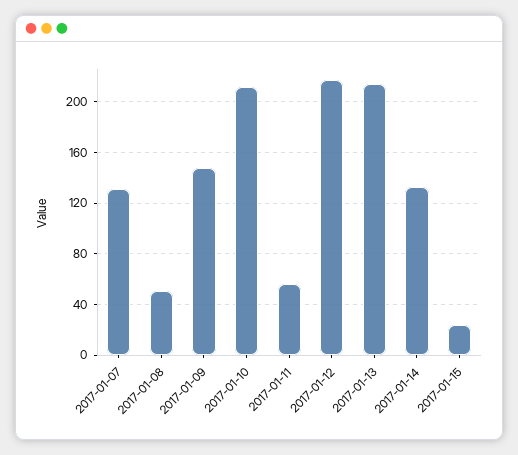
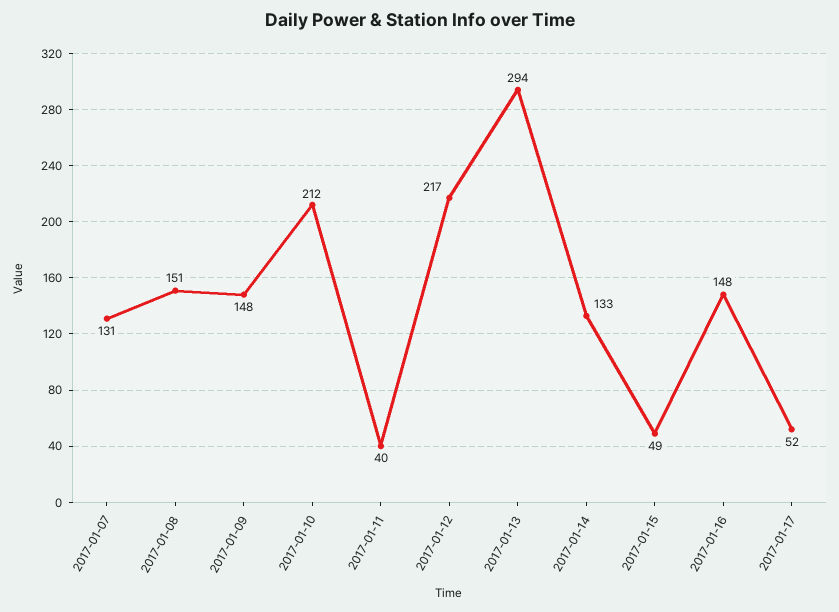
2017-01-08: 50 -> 151
2017-01-11: 55 -> 40
2017-01-13: 215 -> 294
2017-01-15: 25 -> 49
2017-01-16: none -> 148
2017-01-17: none -> 52

